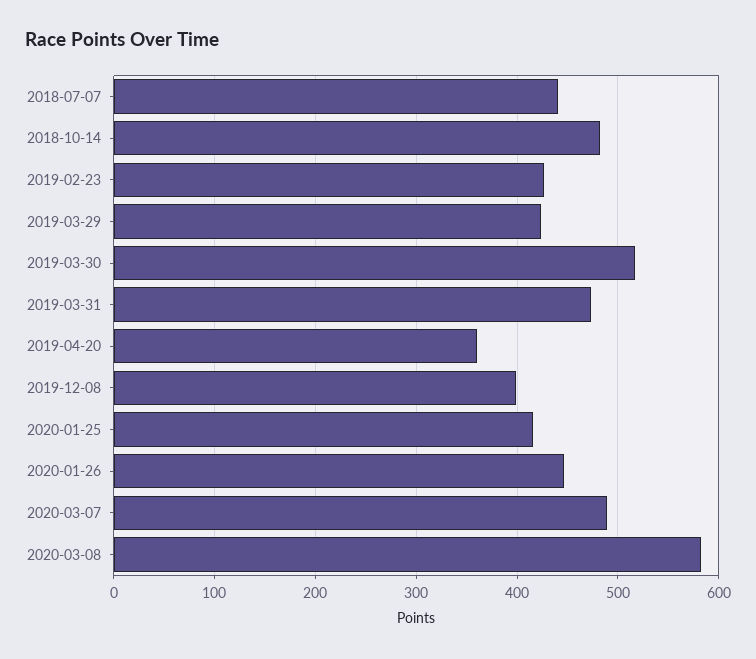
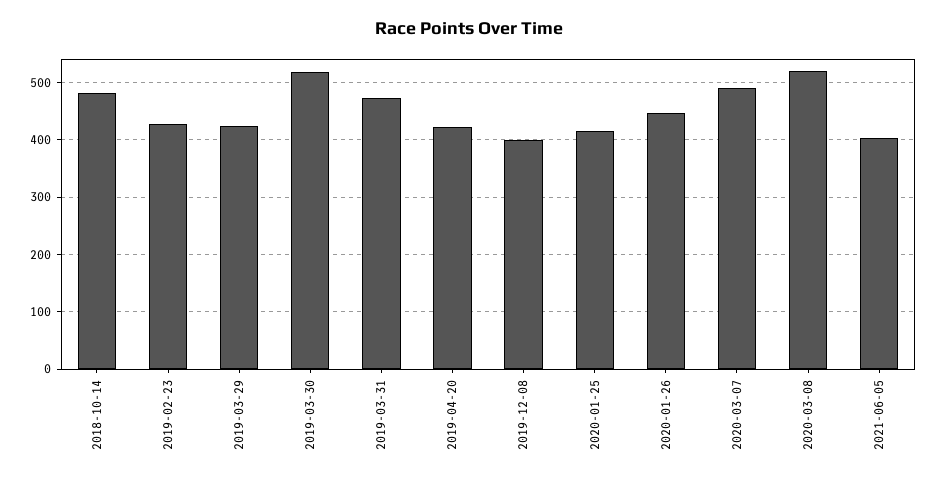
2018-07-07: 440 -> none
2019-04-20: 360 -> 420
2020-03-08: 580 -> 520
2021-06-05: none -> 400

